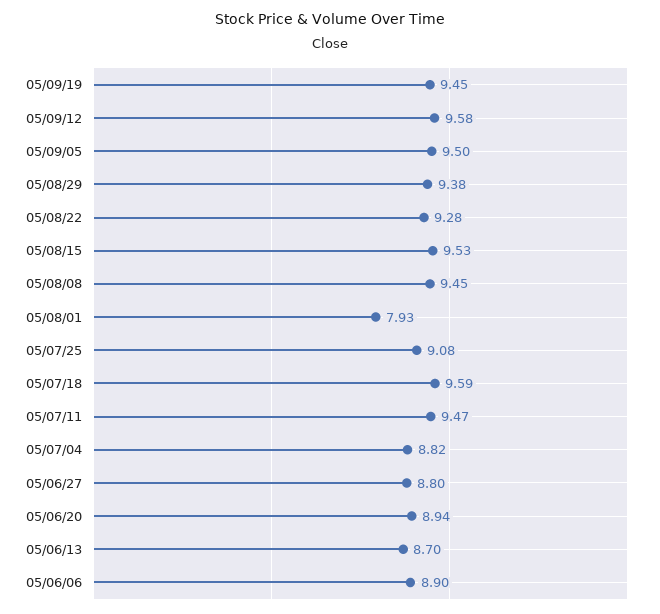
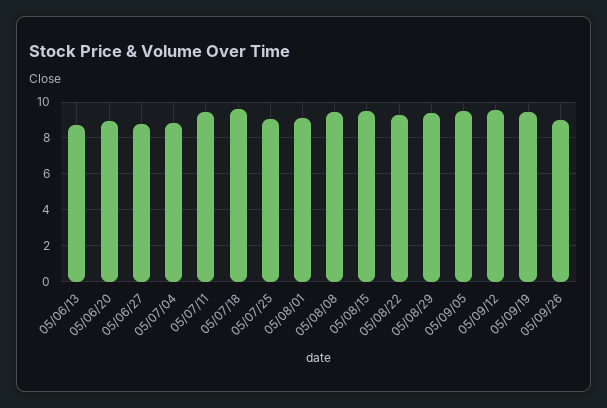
05/08/01: 7.93 -> 9
05/06/06: 8.9 -> none
05/09/26: none -> 9

